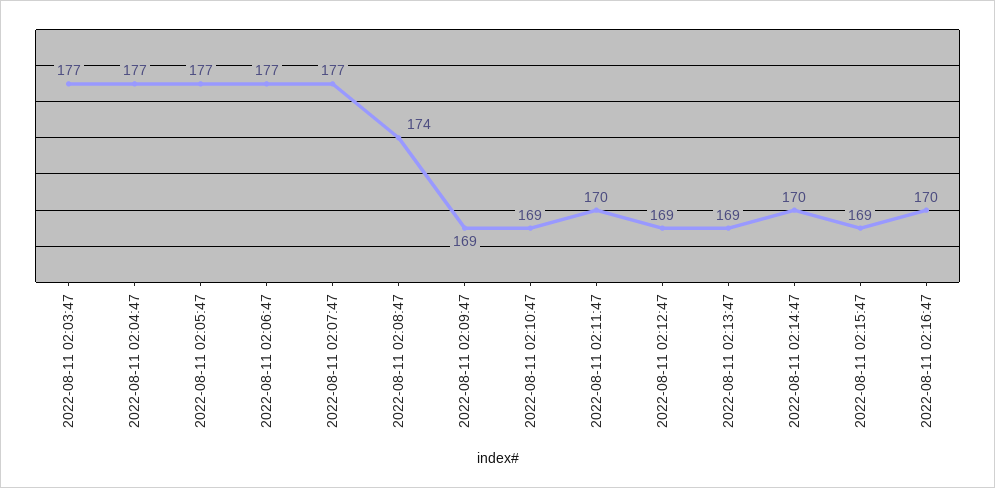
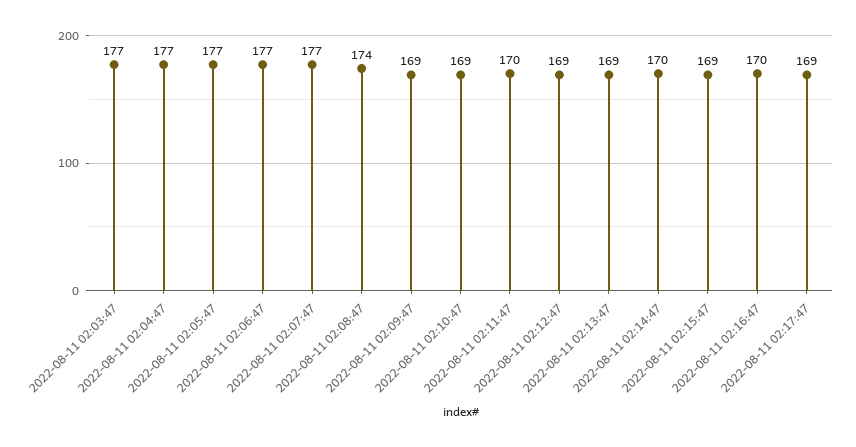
2022-08-11 02:17:47: none -> 169

